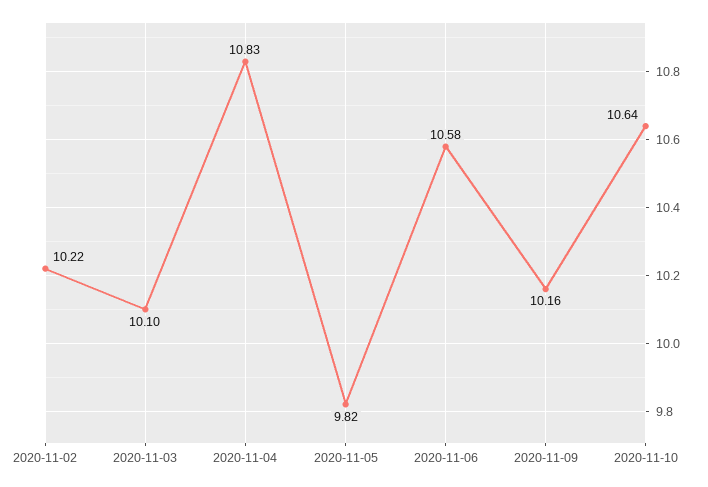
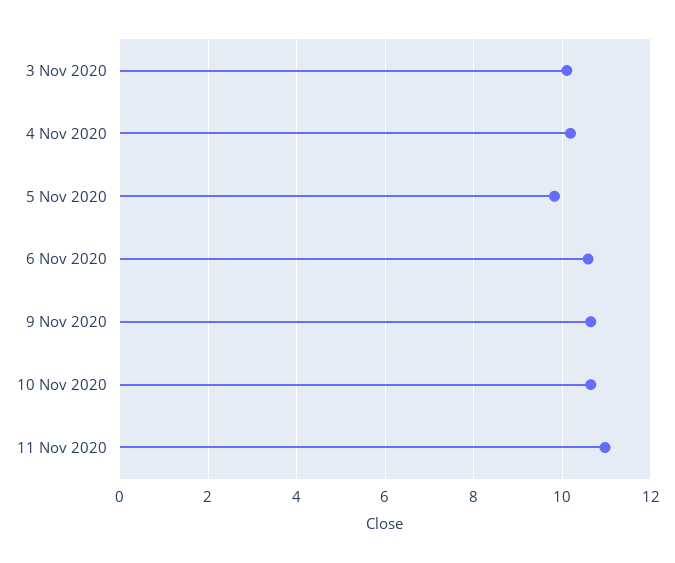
2020-11-02: 10.22 -> none
2020-11-04: 10.83 -> 10.2
2020-11-09: 10.16 -> 10.6
11 Nov 2020: none -> 11

